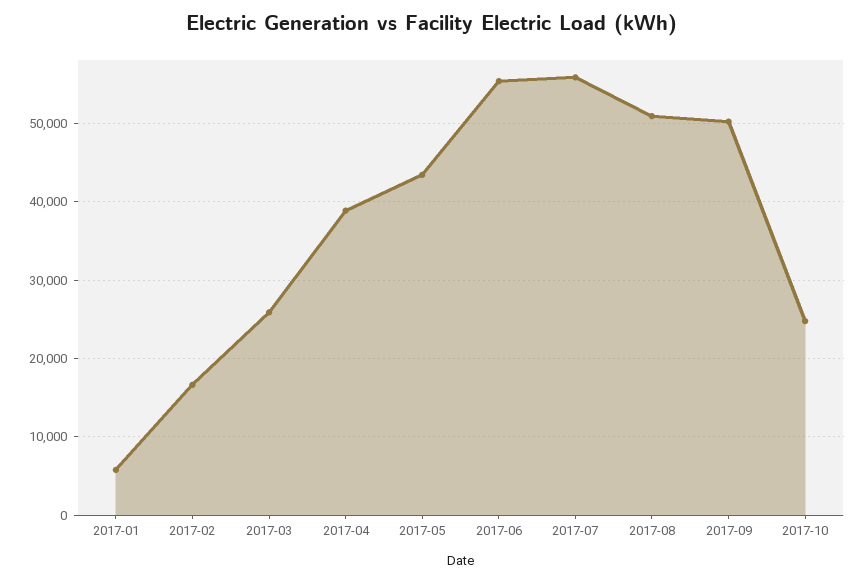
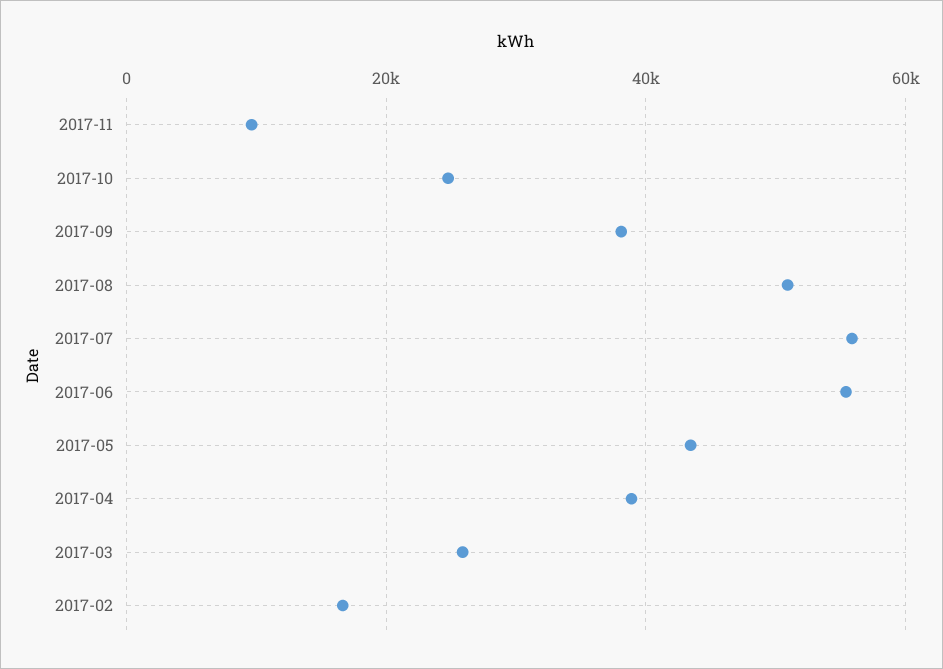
2017-01: 6000 -> none
2017-09: 50000 -> 38000
2017-11: none -> 10000

